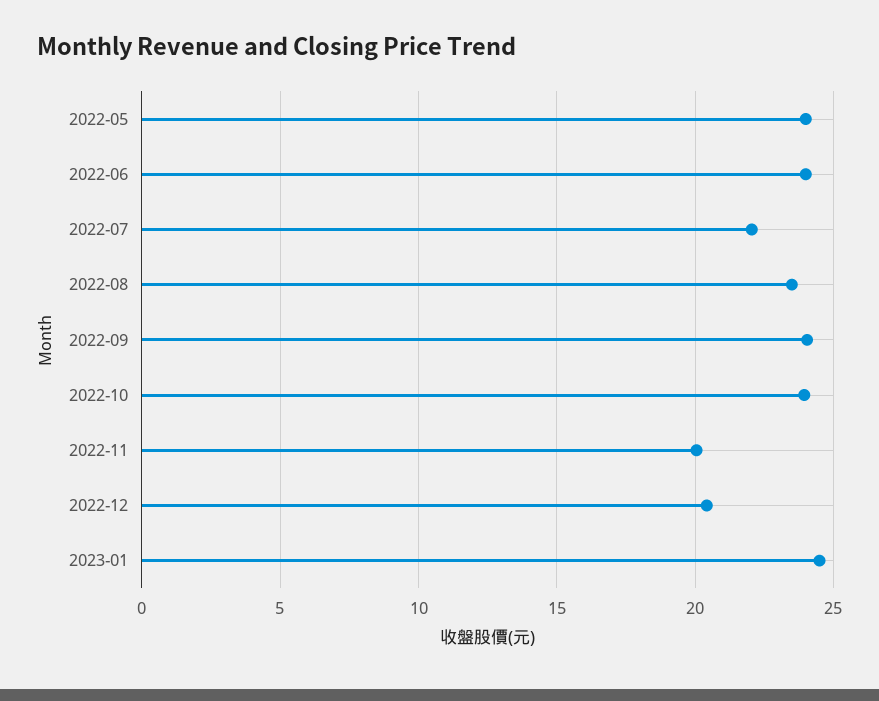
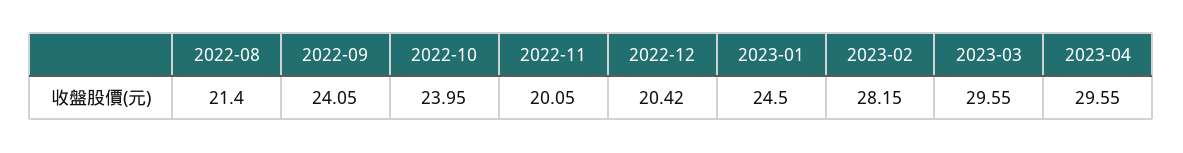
2022-05: 24 -> none
2022-06: 24 -> none
2022-07: 22 -> none
2022-08: 23.5 -> 21.4
2023-02: none -> 28.15
2023-03: none -> 29.55
2023-04: none -> 29.55

